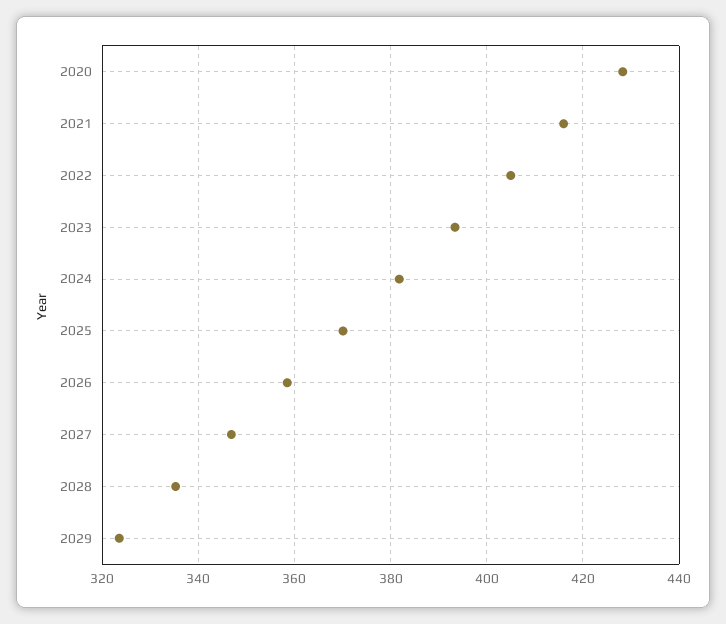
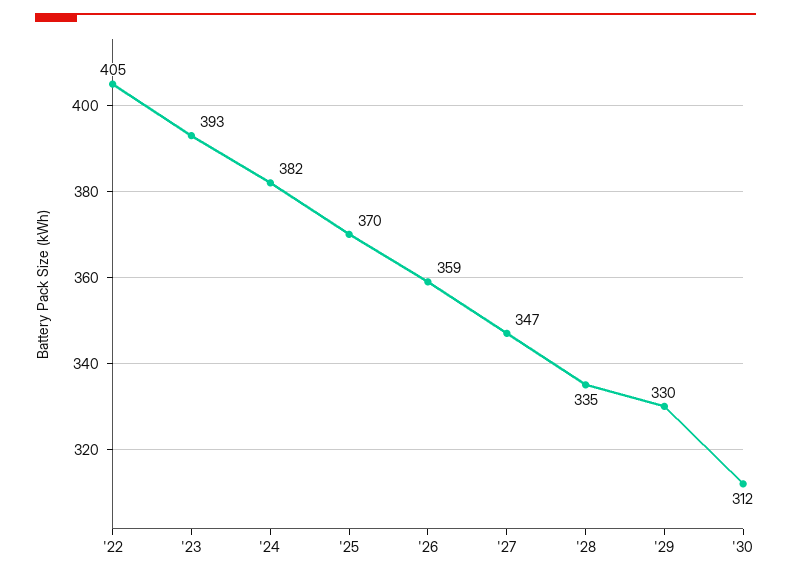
2020: 428 -> none
2021: 416 -> none
2029: 324 -> 330
'30: none -> 312

